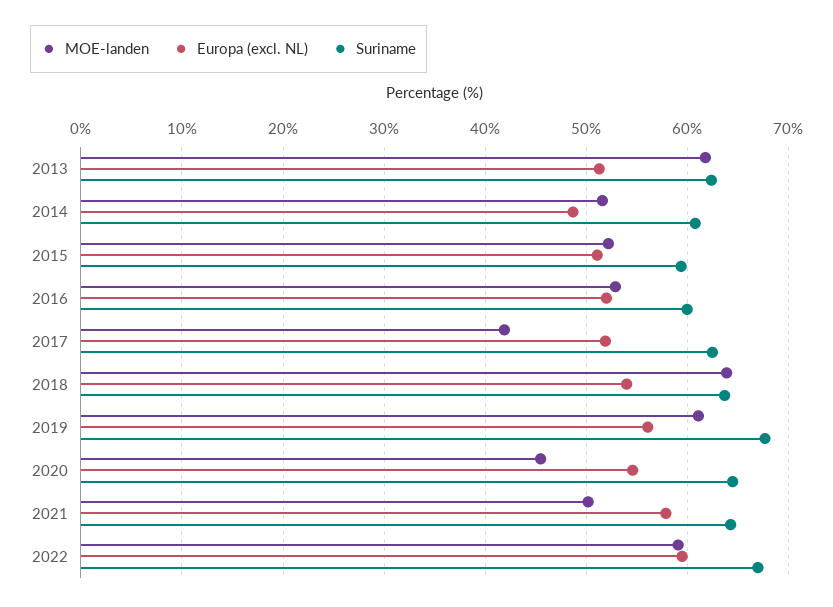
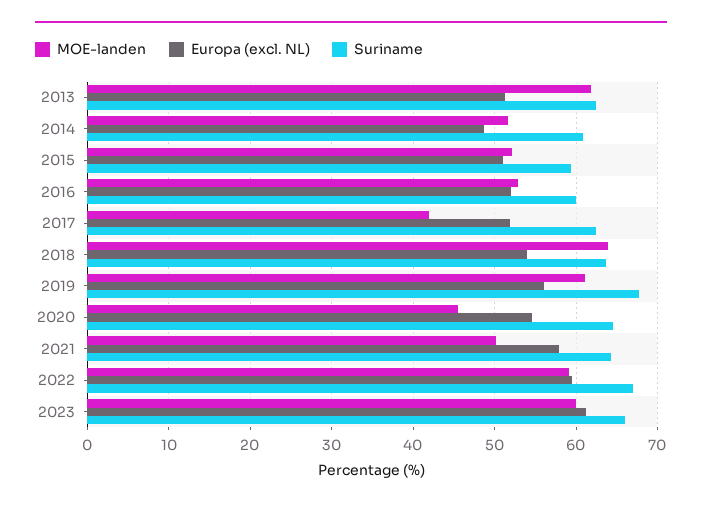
MOE-landen, 2023: none -> 60
Europa (excl. NL), 2023: none -> 61
Suriname, 2023: none -> 66

